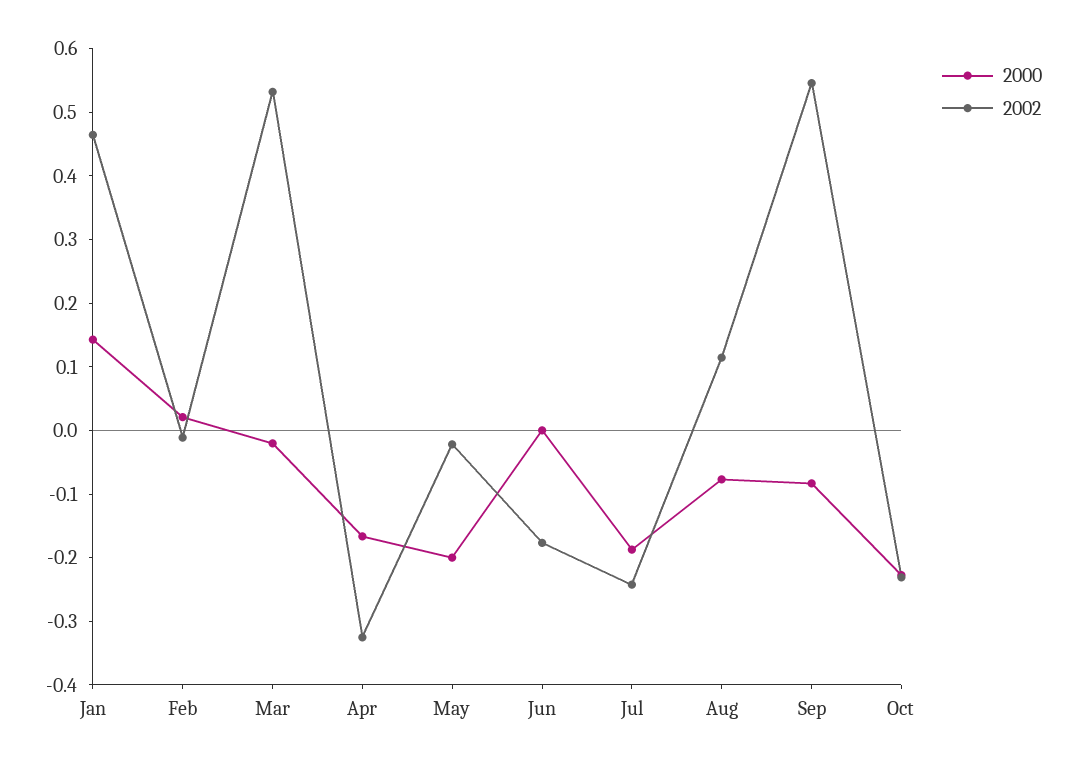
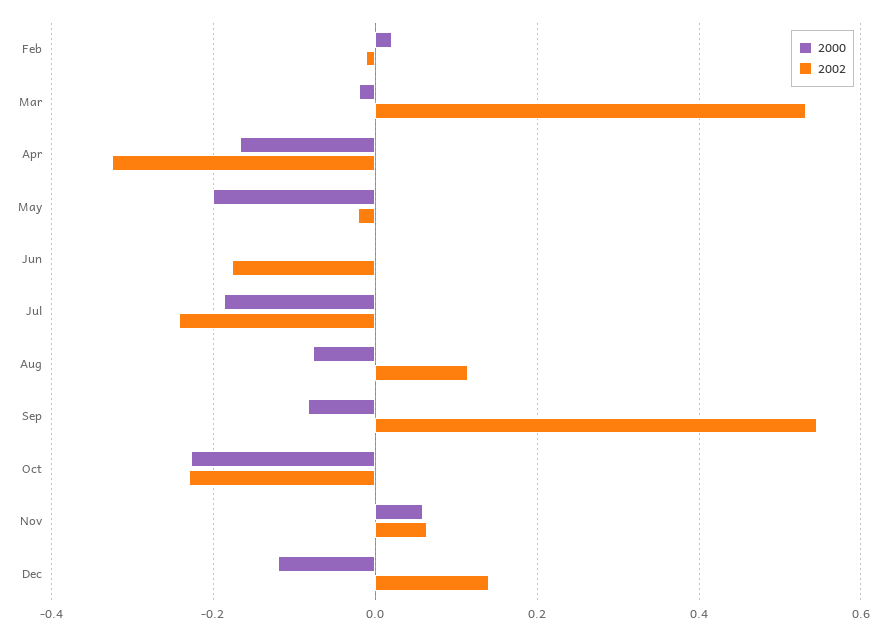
2000, Jan: 0.14 -> none
2002, Jan: 0.46 -> none
2000, Nov: none -> 0.06
2002, Nov: none -> 0.06
2000, Dec: none -> -0.12
2002, Dec: none -> 0.14

